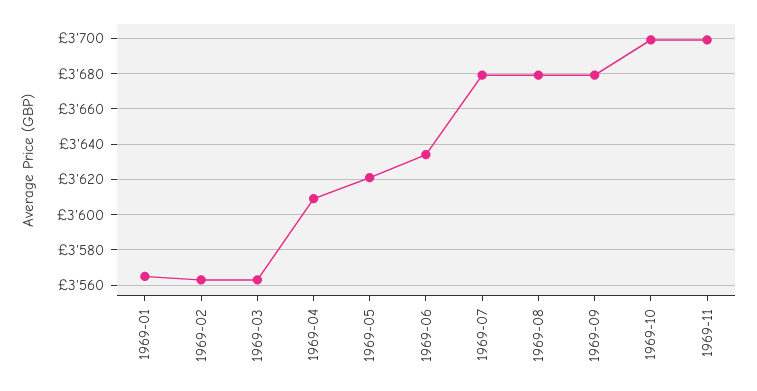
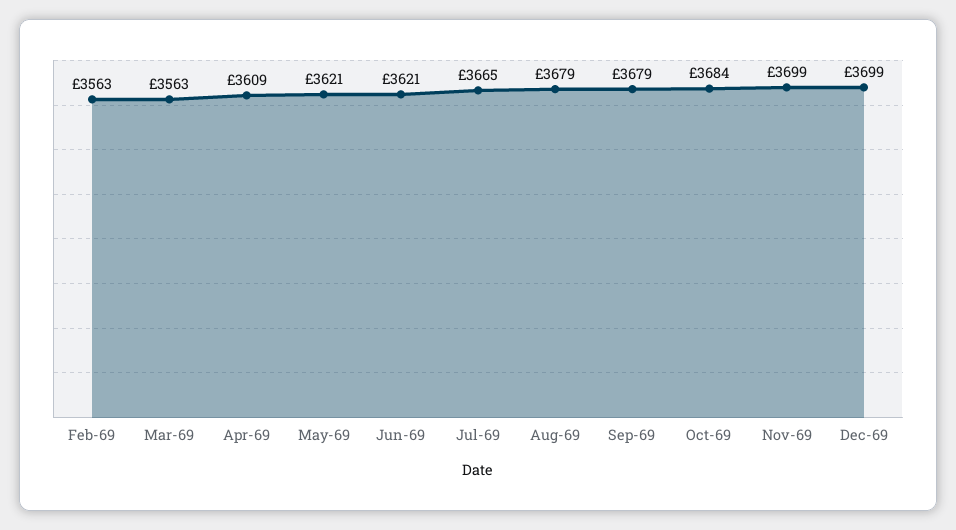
1969-01: 3565 -> none
1969-06: 3635 -> 3621
1969-07: 3680 -> 3665
1969-10: 3700 -> 3684
Dec-69: none -> 3699

